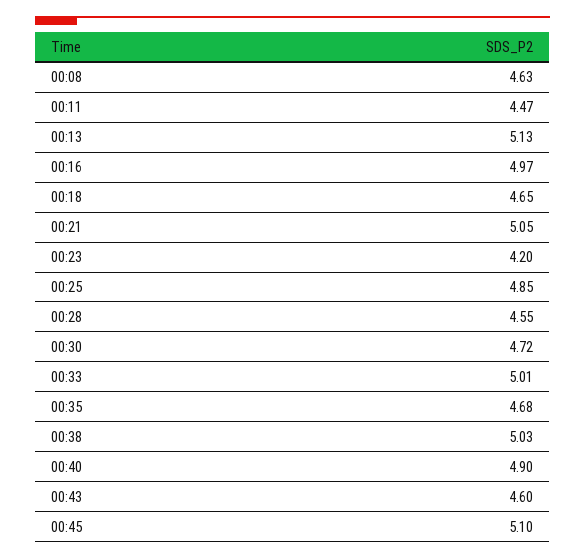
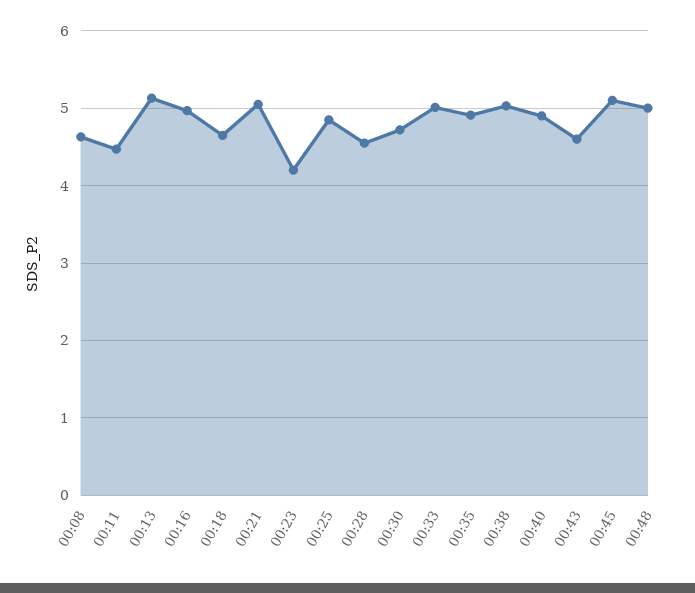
00:35: 4.68 -> 4.9
00:48: none -> 5

